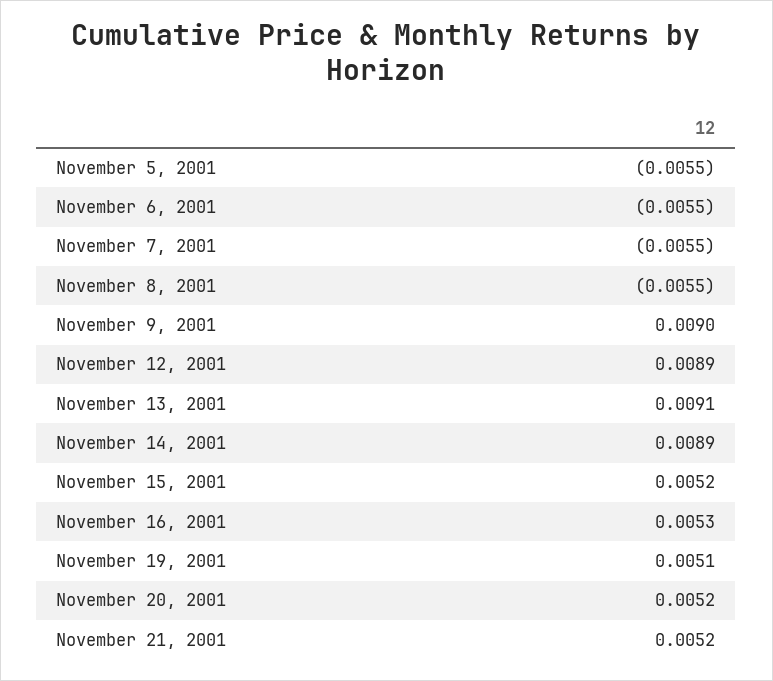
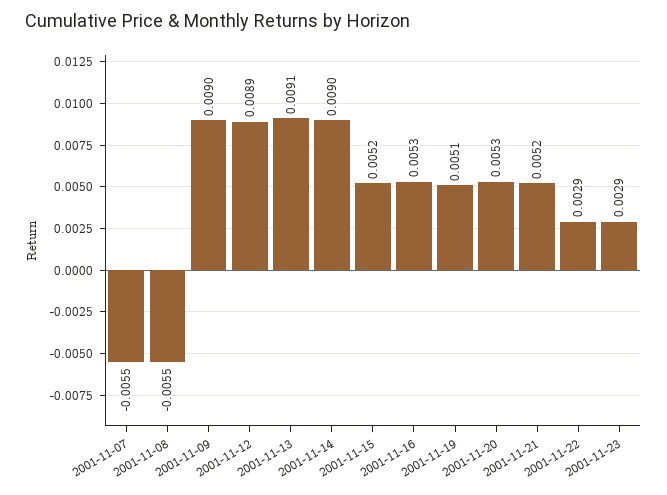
November 5, 2001: -0.0055 -> none
November 6, 2001: -0.0055 -> none
November 14, 2001: 0.0089 -> 0.009
November 20, 2001: 0.0052 -> 0.0053
2001-11-22: none -> 0.0029
2001-11-23: none -> 0.0029

